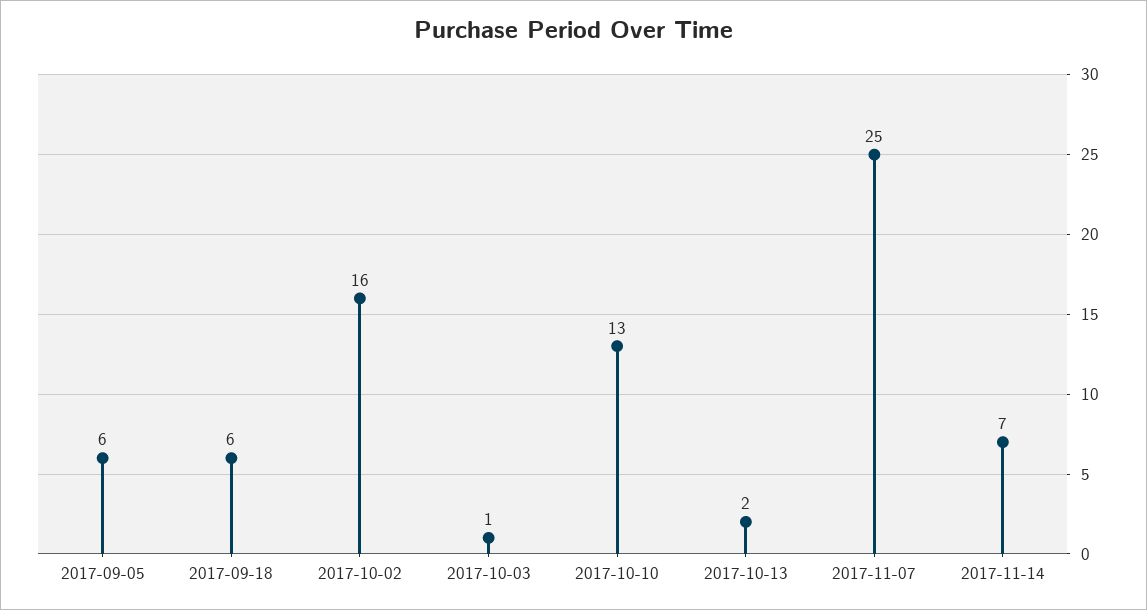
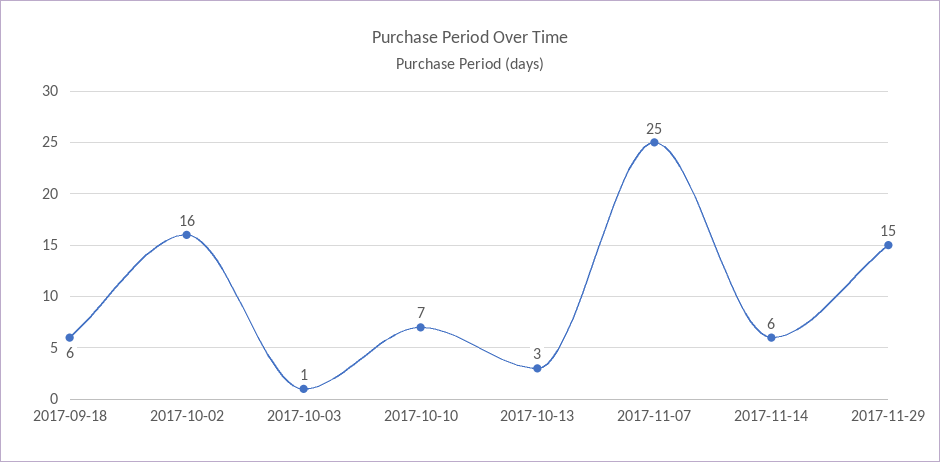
2017-09-05: 6 -> none
2017-10-10: 13 -> 7
2017-10-13: 2 -> 3
2017-11-14: 7 -> 6
2017-11-29: none -> 15

